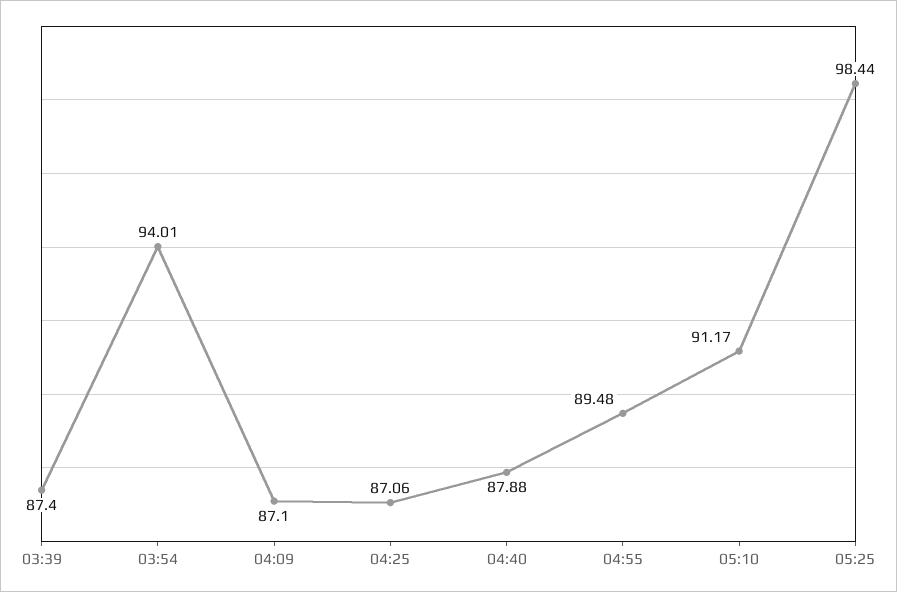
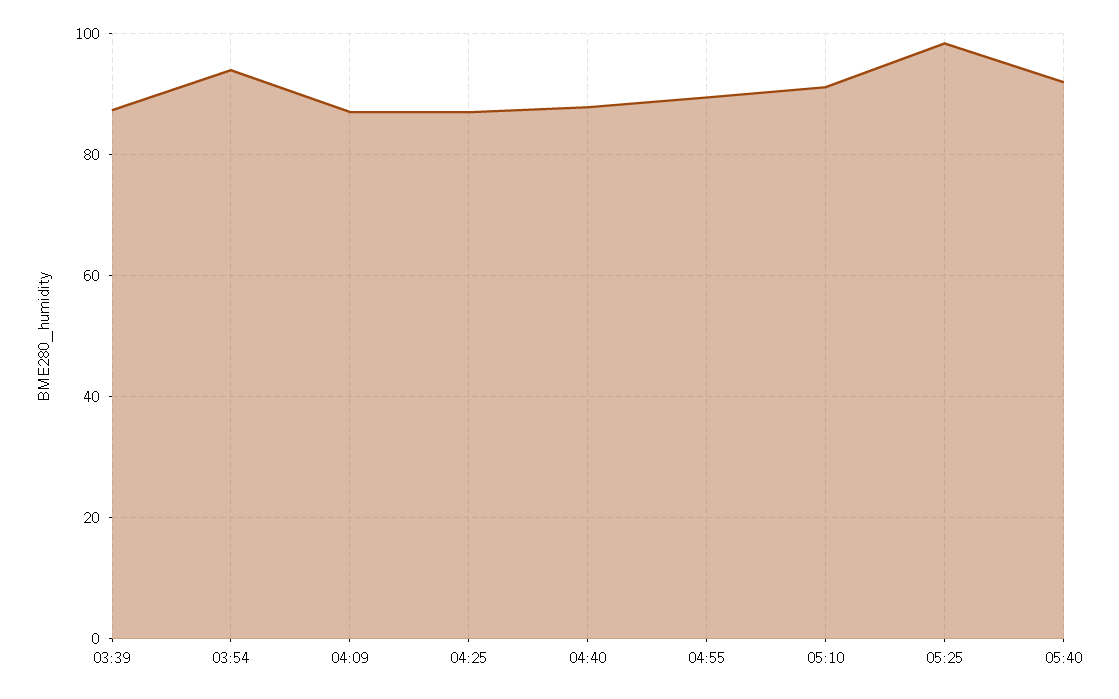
05:40: none -> 92

